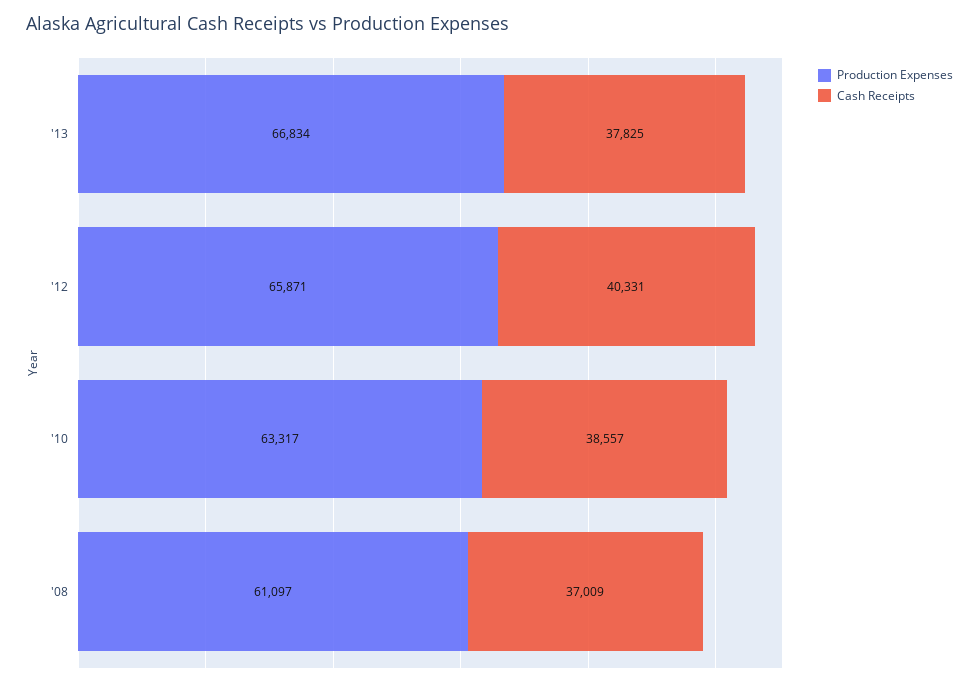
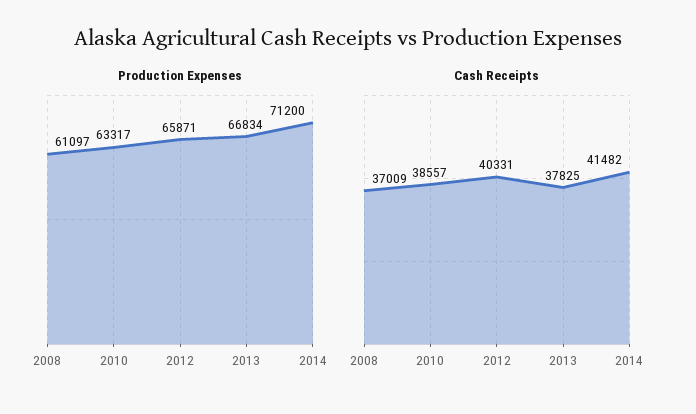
Production Expenses, 2014: none -> 71200
Cash Receipts, 2014: none -> 41482

